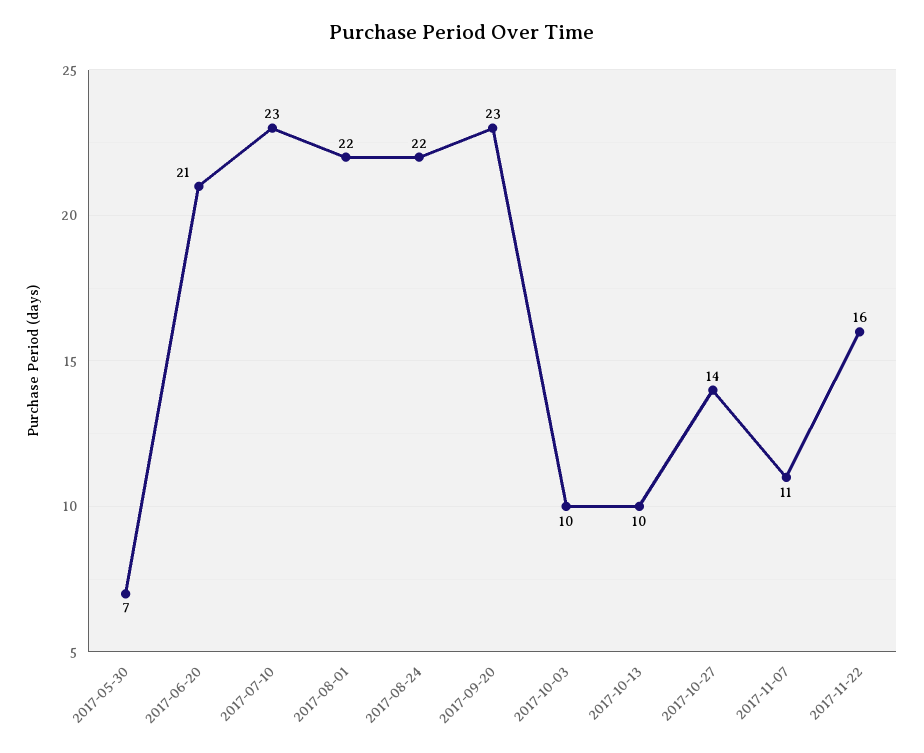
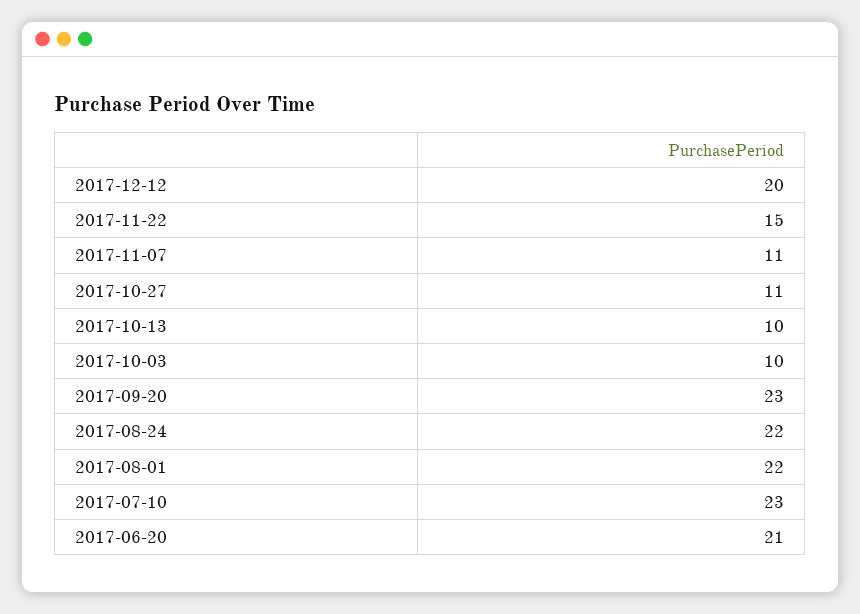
2017-05-30: 7 -> none
2017-10-27: 14 -> 11
2017-11-22: 16 -> 15
2017-12-12: none -> 20

